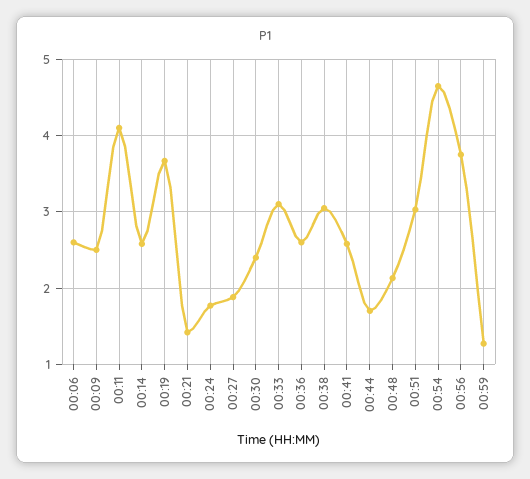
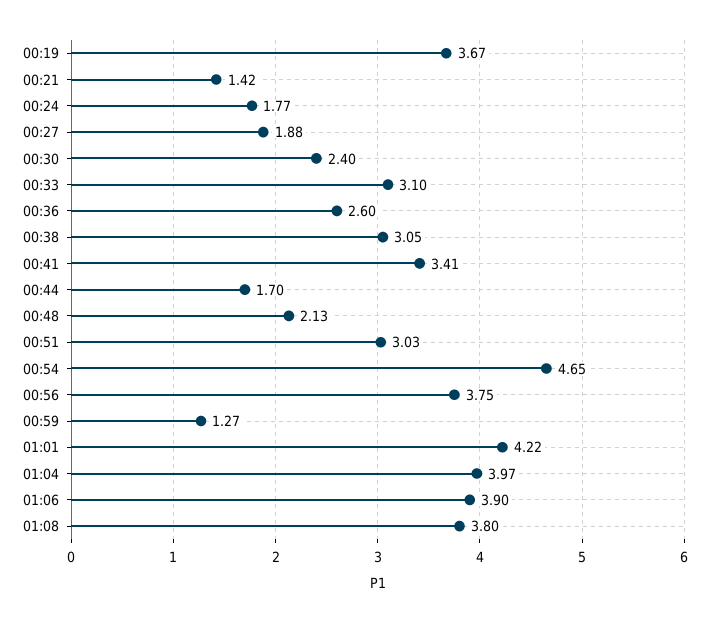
00:06: 2.6 -> none
00:09: 2.5 -> none
00:11: 4.1 -> none
00:14: 2.6 -> none
00:41: 2.6 -> 3.41
01:01: none -> 4.22
01:04: none -> 3.97
01:06: none -> 3.9
01:08: none -> 3.8

